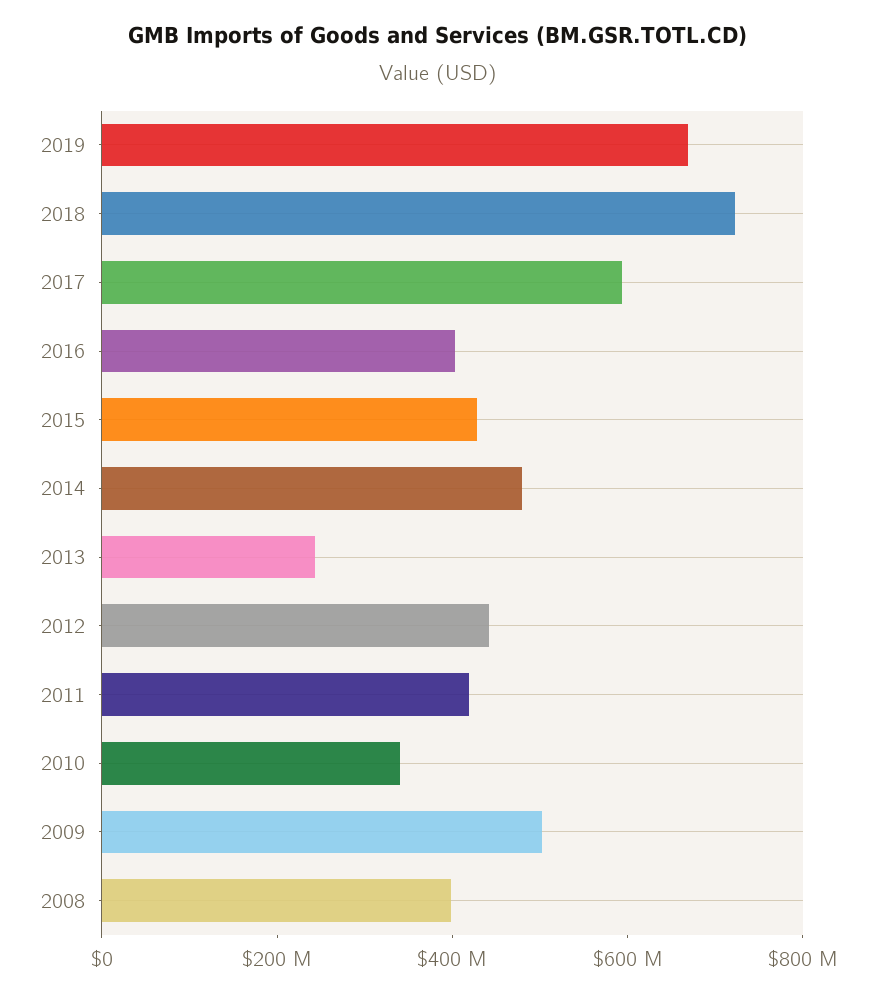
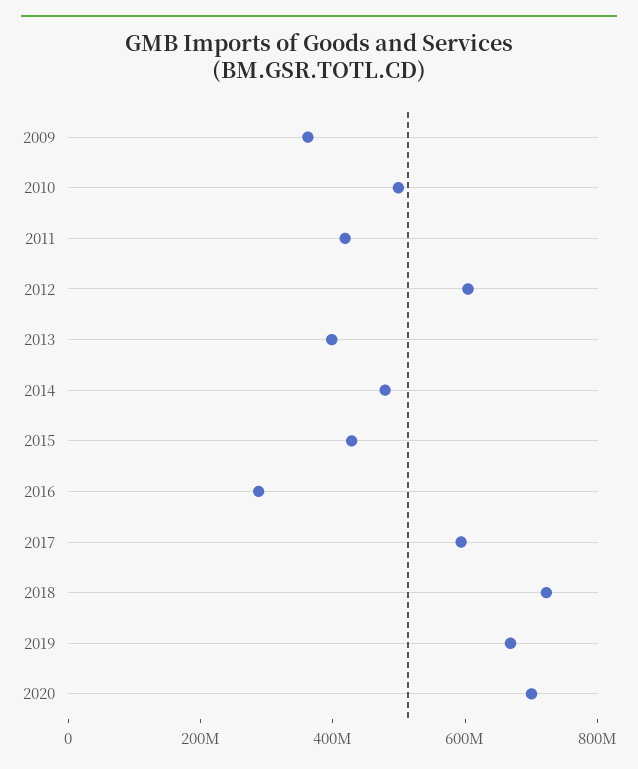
2016: 400000000 -> 300000000
2013: 250000000 -> 400000000
2012: 450000000 -> 600000000
2010: 350000000 -> 500000000
2009: 500000000 -> 350000000
2008: 400000000 -> none
2020: none -> 700000000

